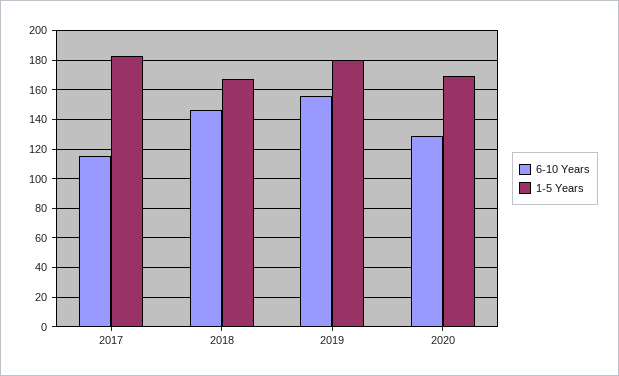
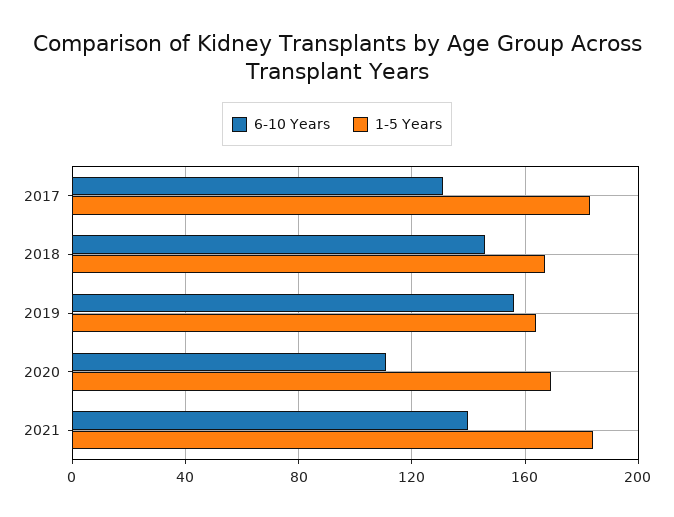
6-10 Years, 2017: 115 -> 130
1-5 Years, 2019: 180 -> 165
6-10 Years, 2020: 130 -> 110
6-10 Years, 2021: none -> 140
1-5 Years, 2021: none -> 185

